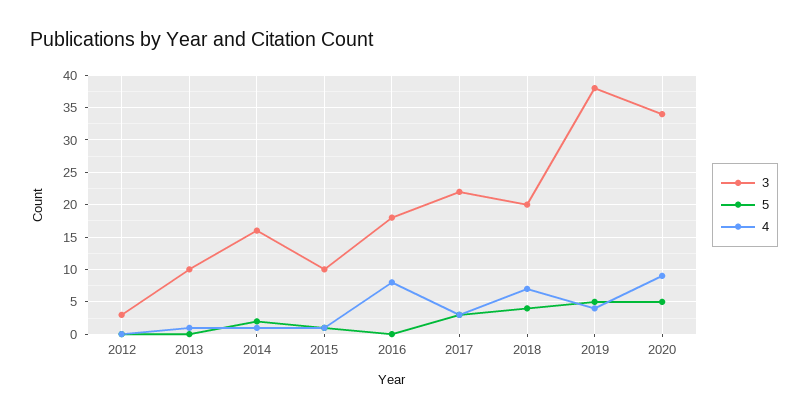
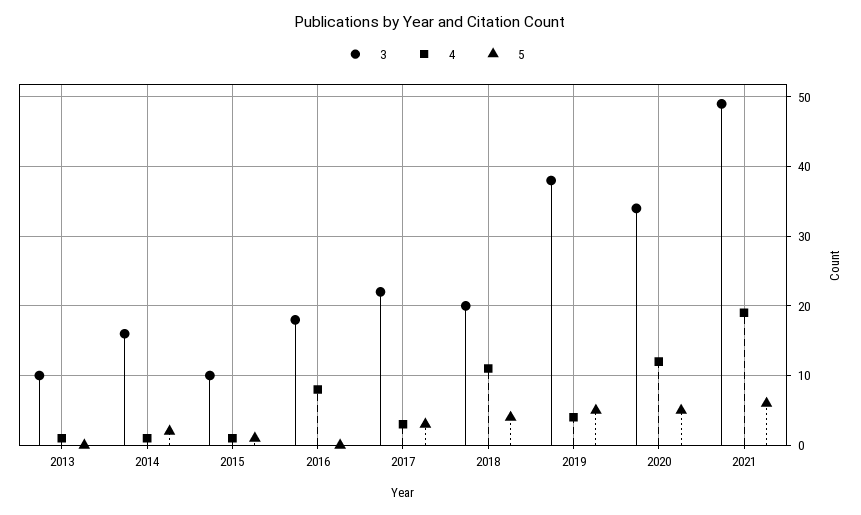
3, 2012: 3 -> none
5, 2012: 0 -> none
4, 2012: 0 -> none
4, 2018: 7 -> 11
4, 2020: 9 -> 12
3, 2021: none -> 49
4, 2021: none -> 19
5, 2021: none -> 6

